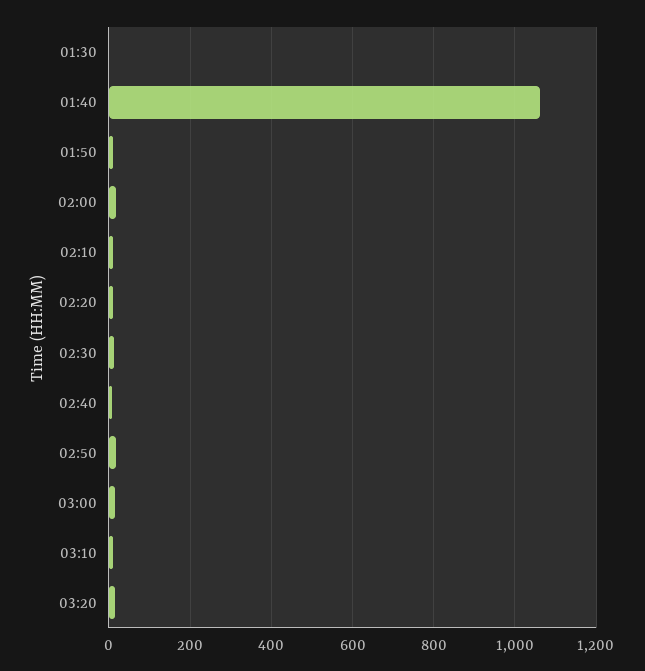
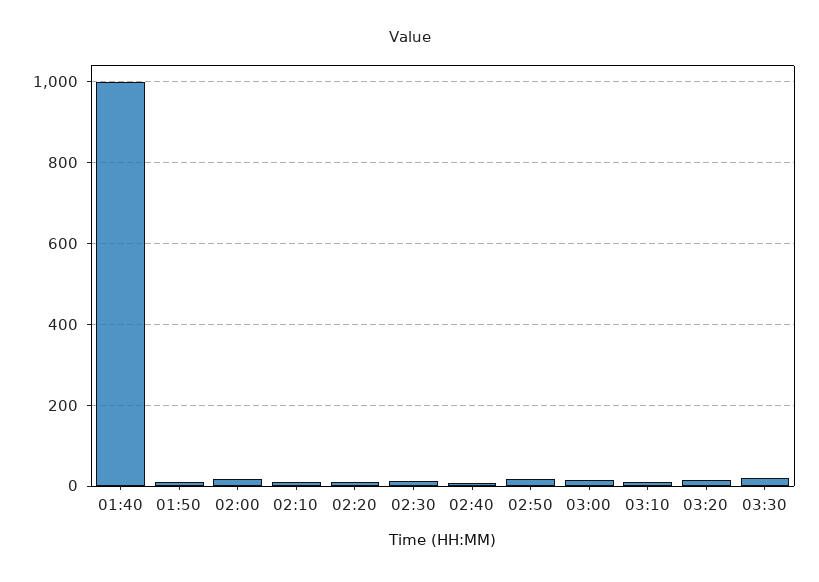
01:30: 0 -> none
01:40: 1060 -> 1000
03:30: none -> 20

